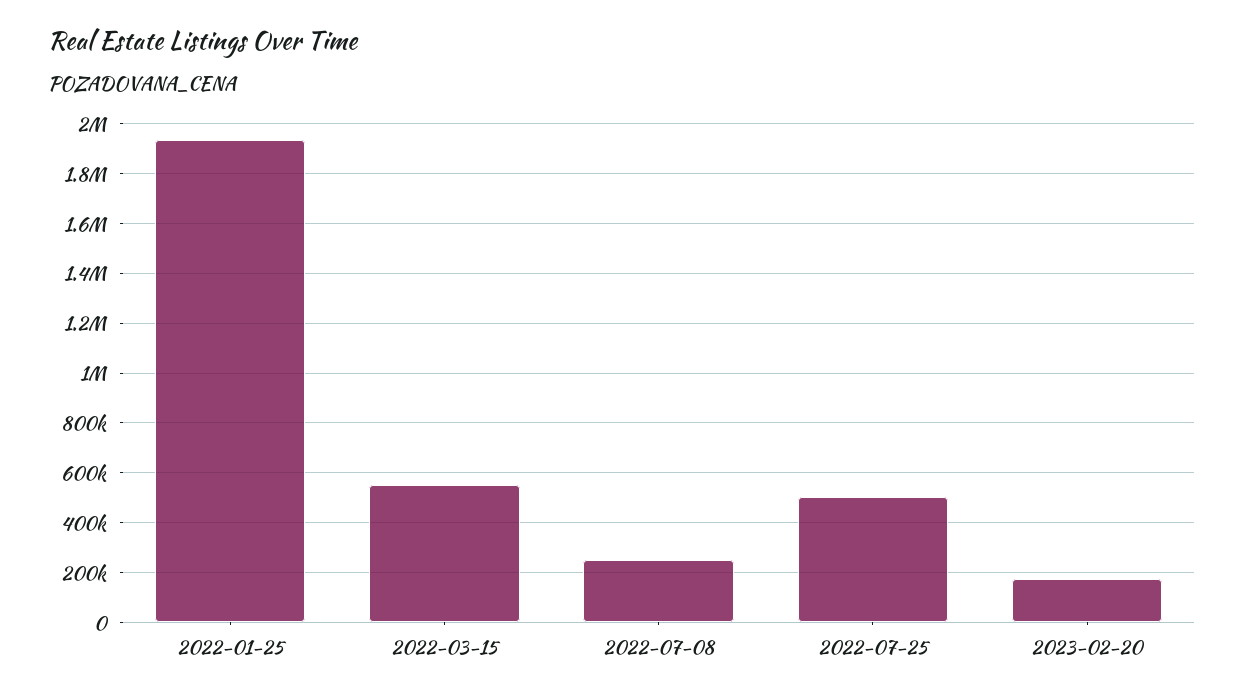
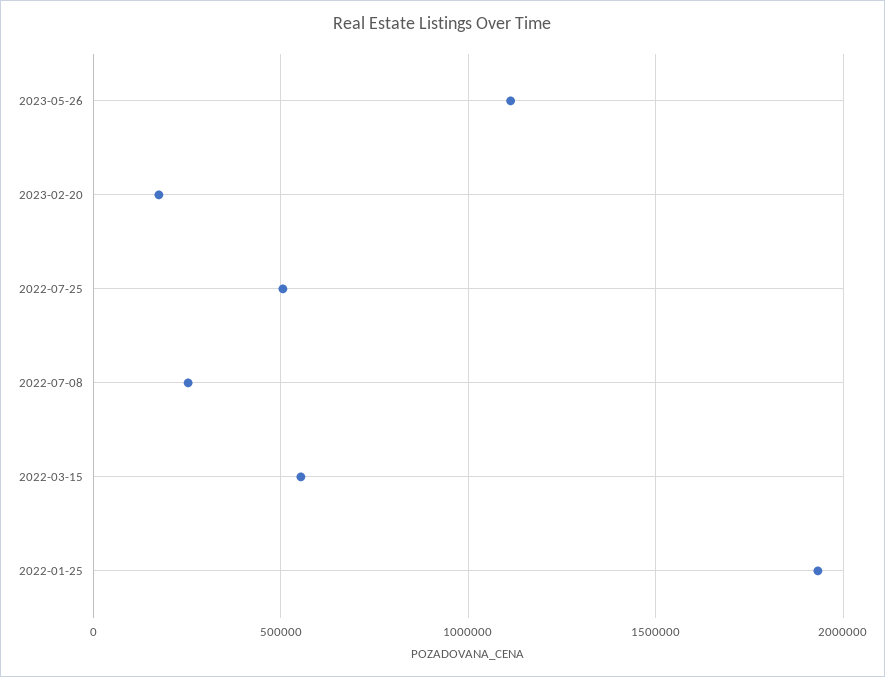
2023-05-26: none -> 1100000

